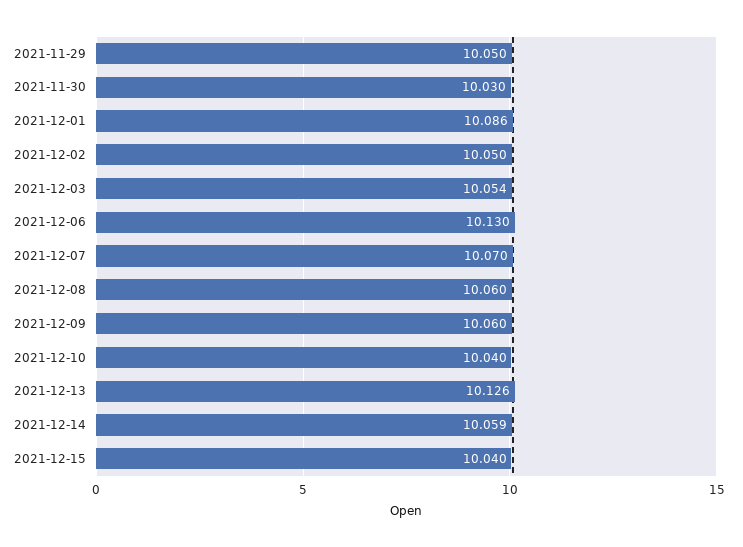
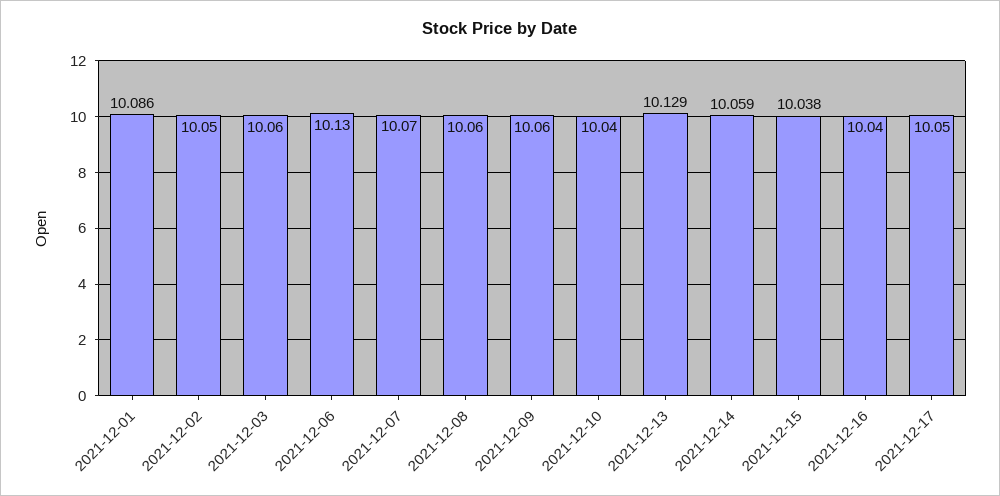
2021-11-29: 10.05 -> none
2021-11-30: 10.03 -> none
2021-12-03: 10.054 -> 10.06
2021-12-13: 10.126 -> 10.129
2021-12-15: 10.04 -> 10.038
2021-12-16: none -> 10.04
2021-12-17: none -> 10.05

